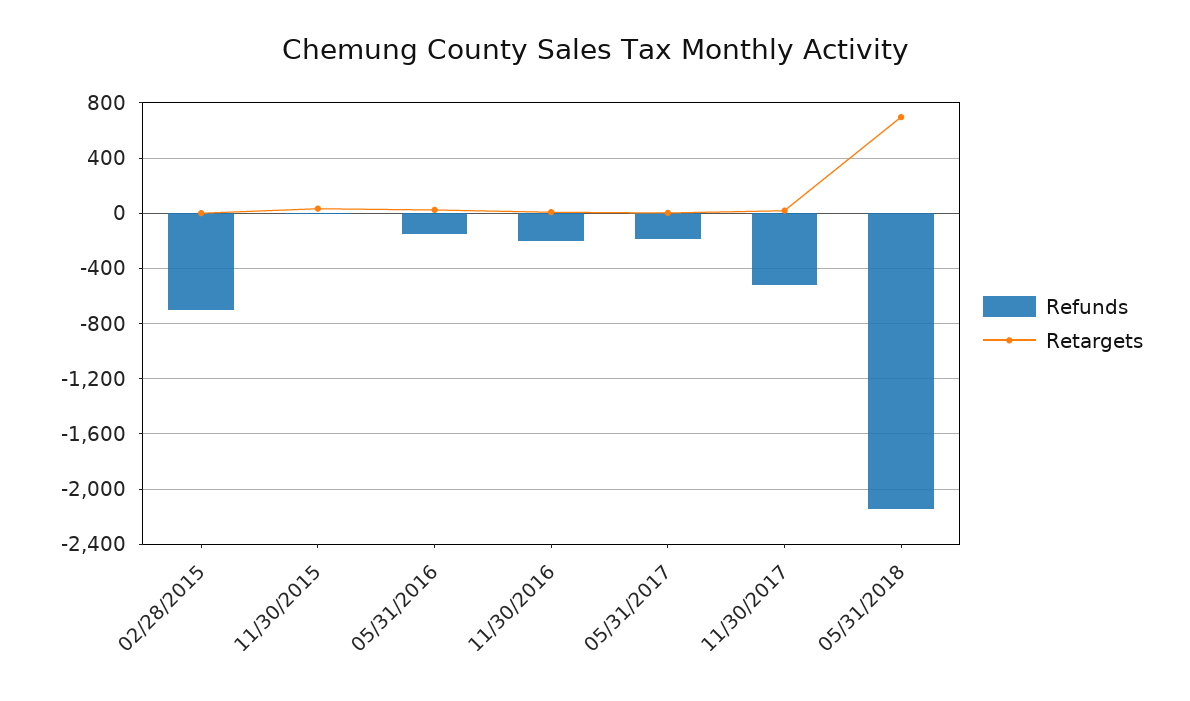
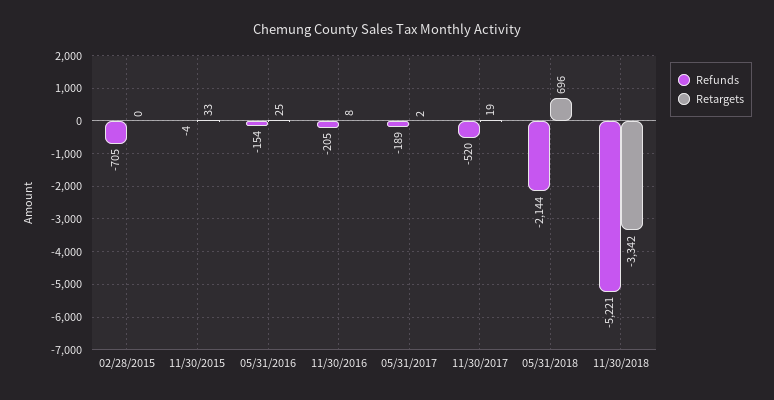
Refunds, 11/30/2018: none -> -5221
Retargets, 11/30/2018: none -> -3342

